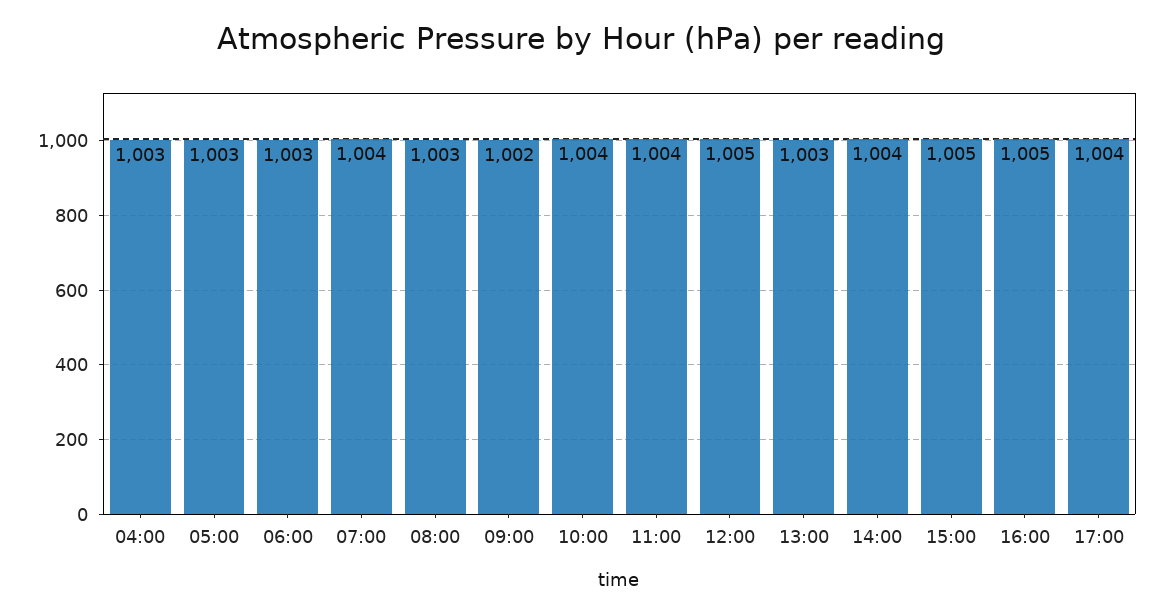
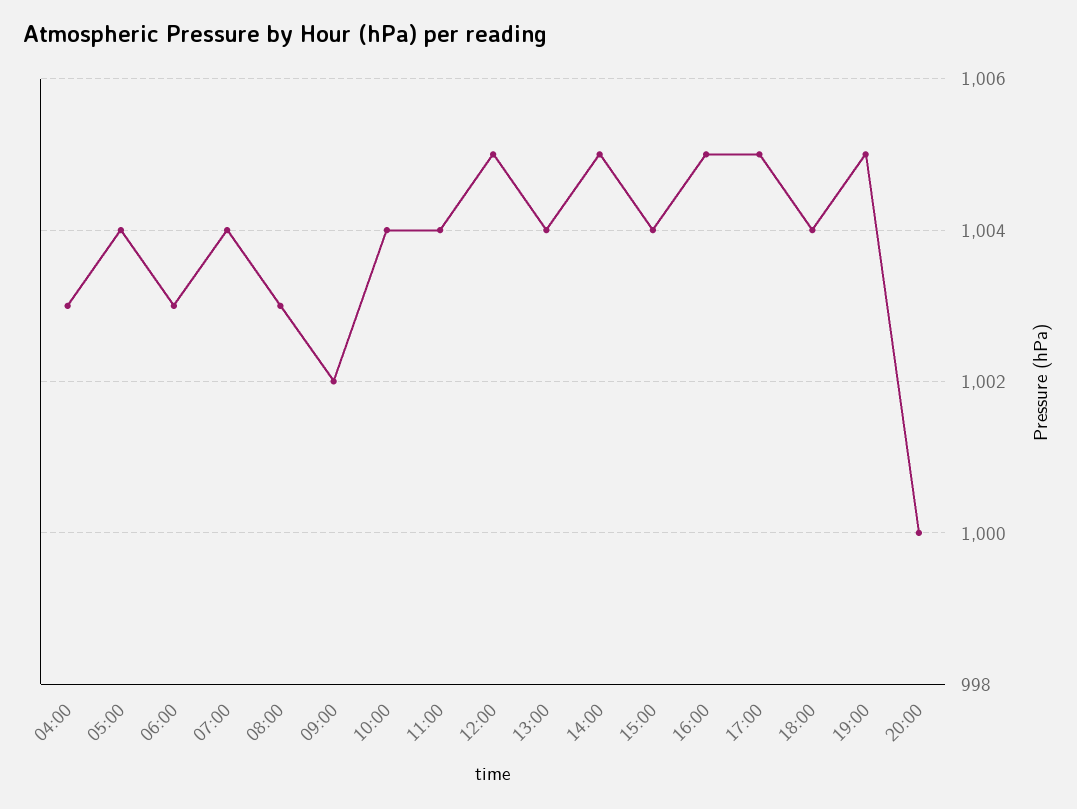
05:00: 1003 -> 1004
13:00: 1003 -> 1004
14:00: 1004 -> 1005
15:00: 1005 -> 1004
17:00: 1004 -> 1005
18:00: none -> 1004
19:00: none -> 1005
20:00: none -> 1000

